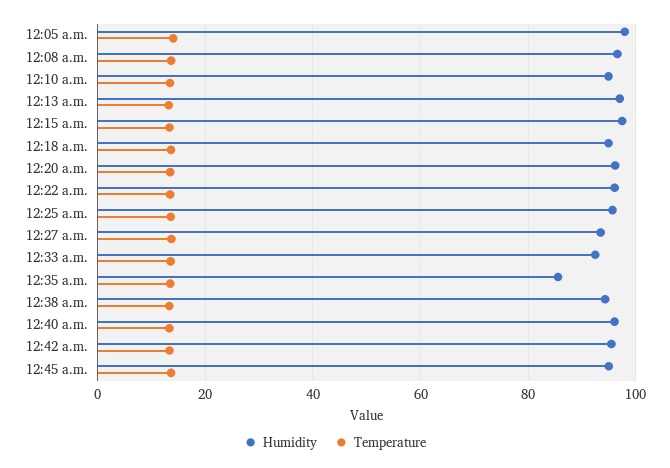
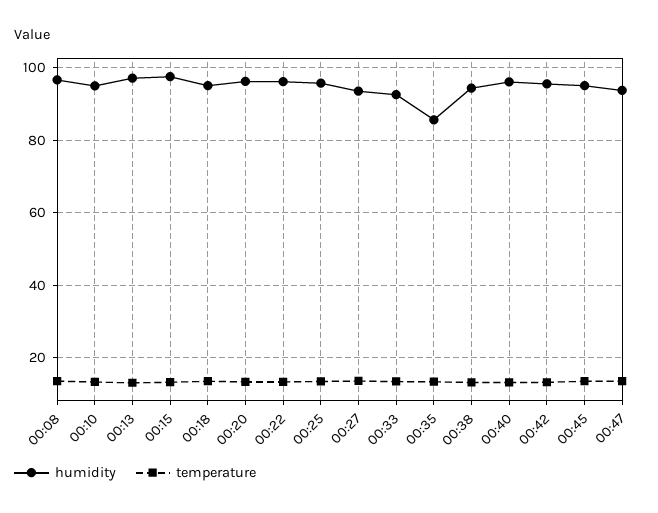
Humidity, 12:05 a.m.: 98 -> none
Temperature, 12:05 a.m.: 14 -> none
Humidity, 00:47: none -> 94
Temperature, 00:47: none -> 14

